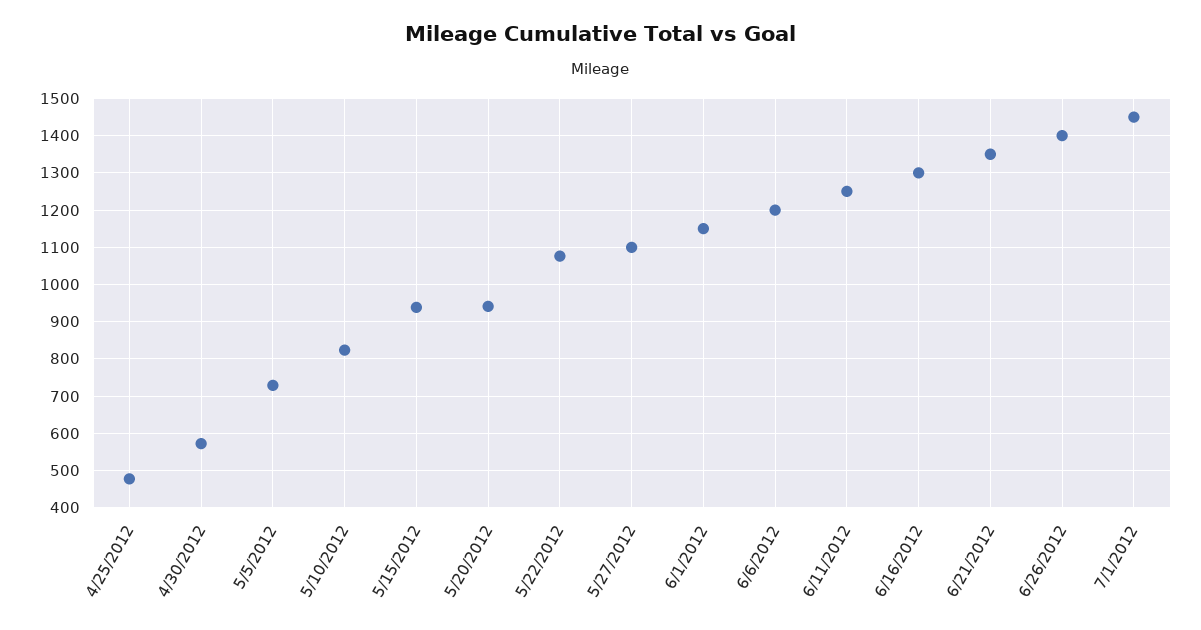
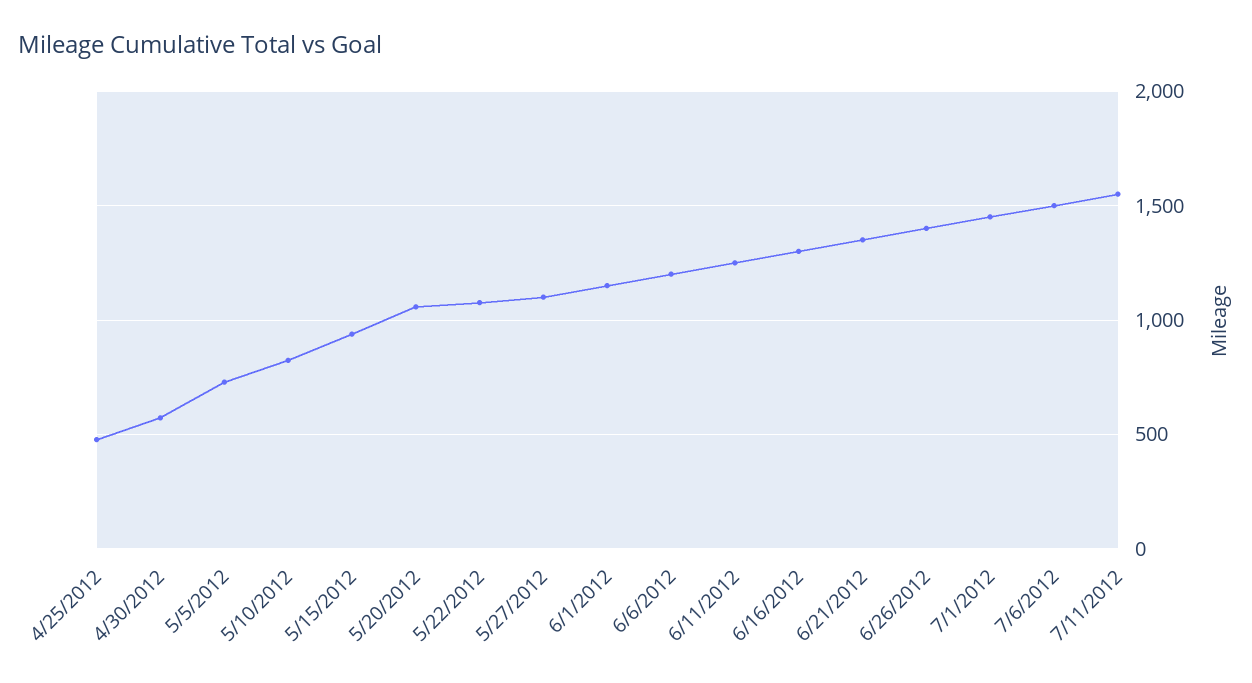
5/20/2012: 940 -> 1050
7/6/2012: none -> 1500
7/11/2012: none -> 1550

